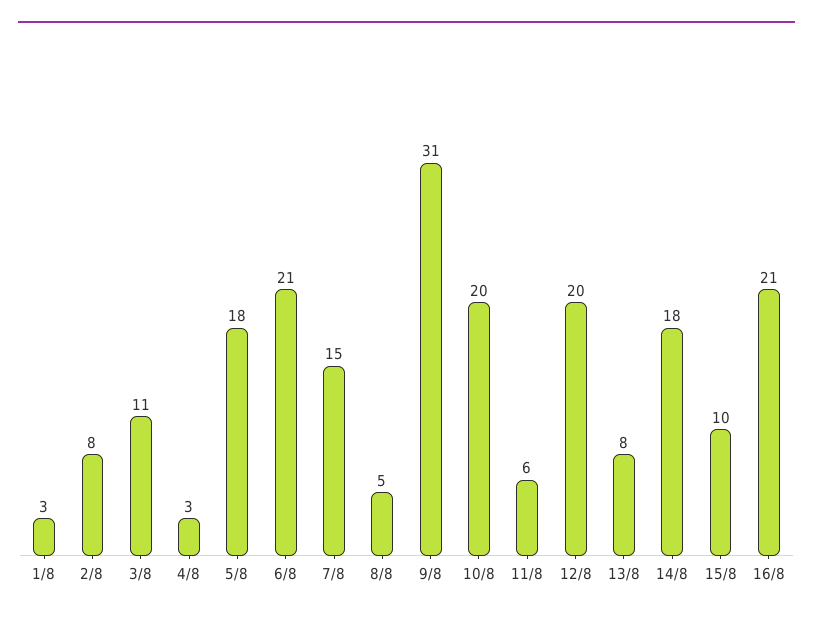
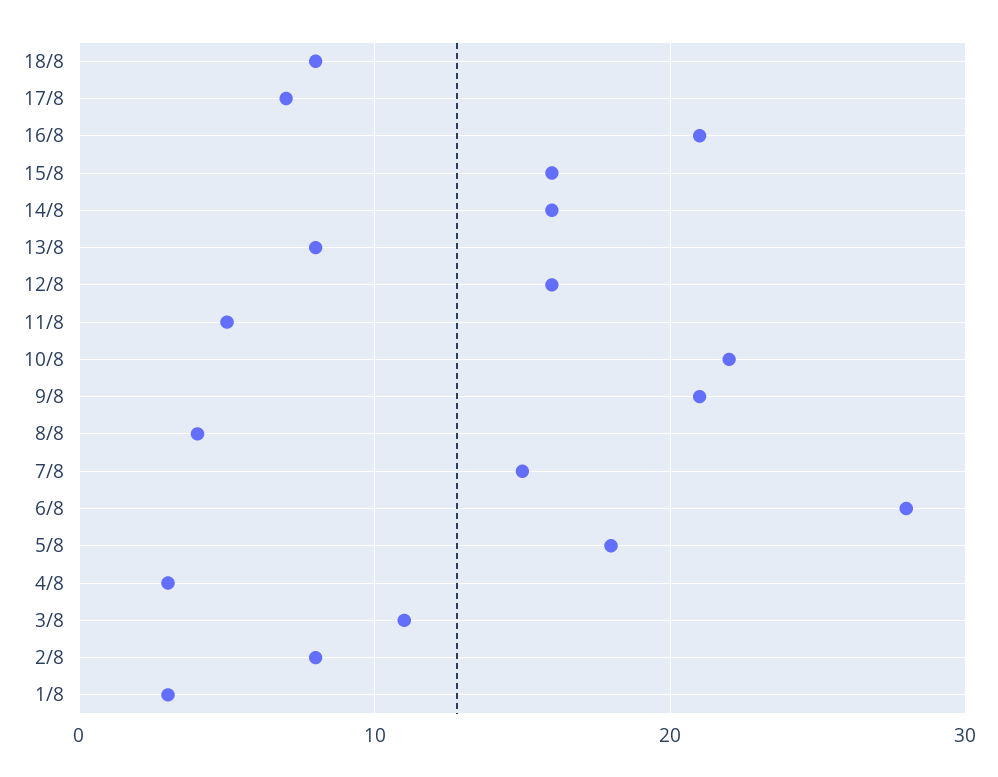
6/8: 21 -> 28
8/8: 5 -> 4
9/8: 31 -> 21
10/8: 20 -> 22
11/8: 6 -> 5
12/8: 20 -> 16
14/8: 18 -> 16
15/8: 10 -> 16
18/8: none -> 8
17/8: none -> 7

